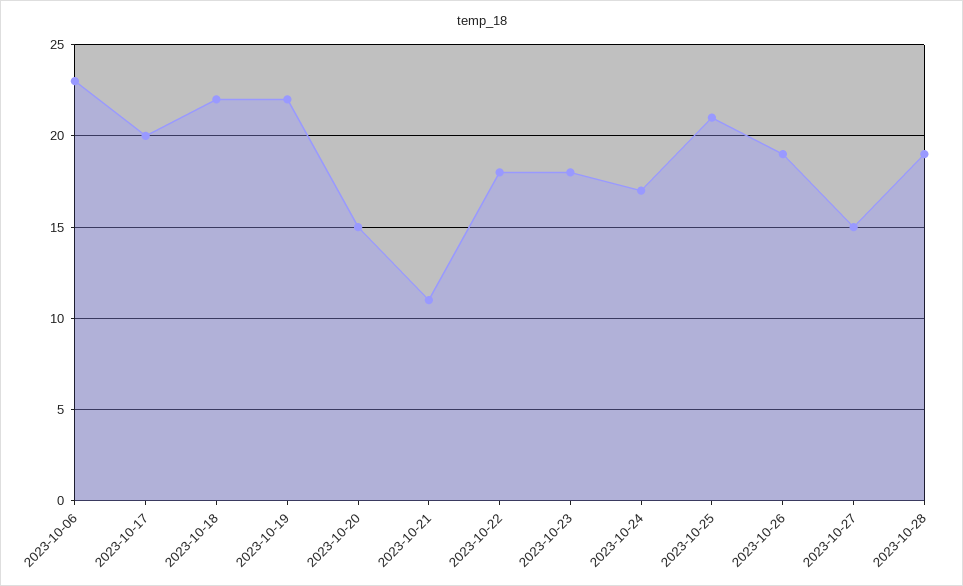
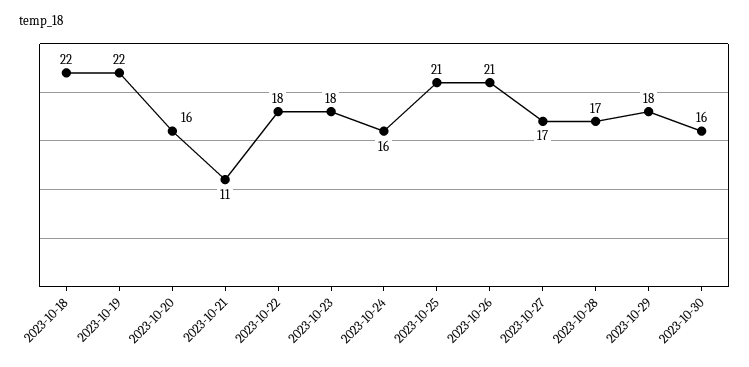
2023-10-06: 23 -> none
2023-10-17: 20 -> none
2023-10-20: 15 -> 16
2023-10-24: 17 -> 16
2023-10-26: 19 -> 21
2023-10-27: 15 -> 17
2023-10-28: 19 -> 17
2023-10-29: none -> 18
2023-10-30: none -> 16

